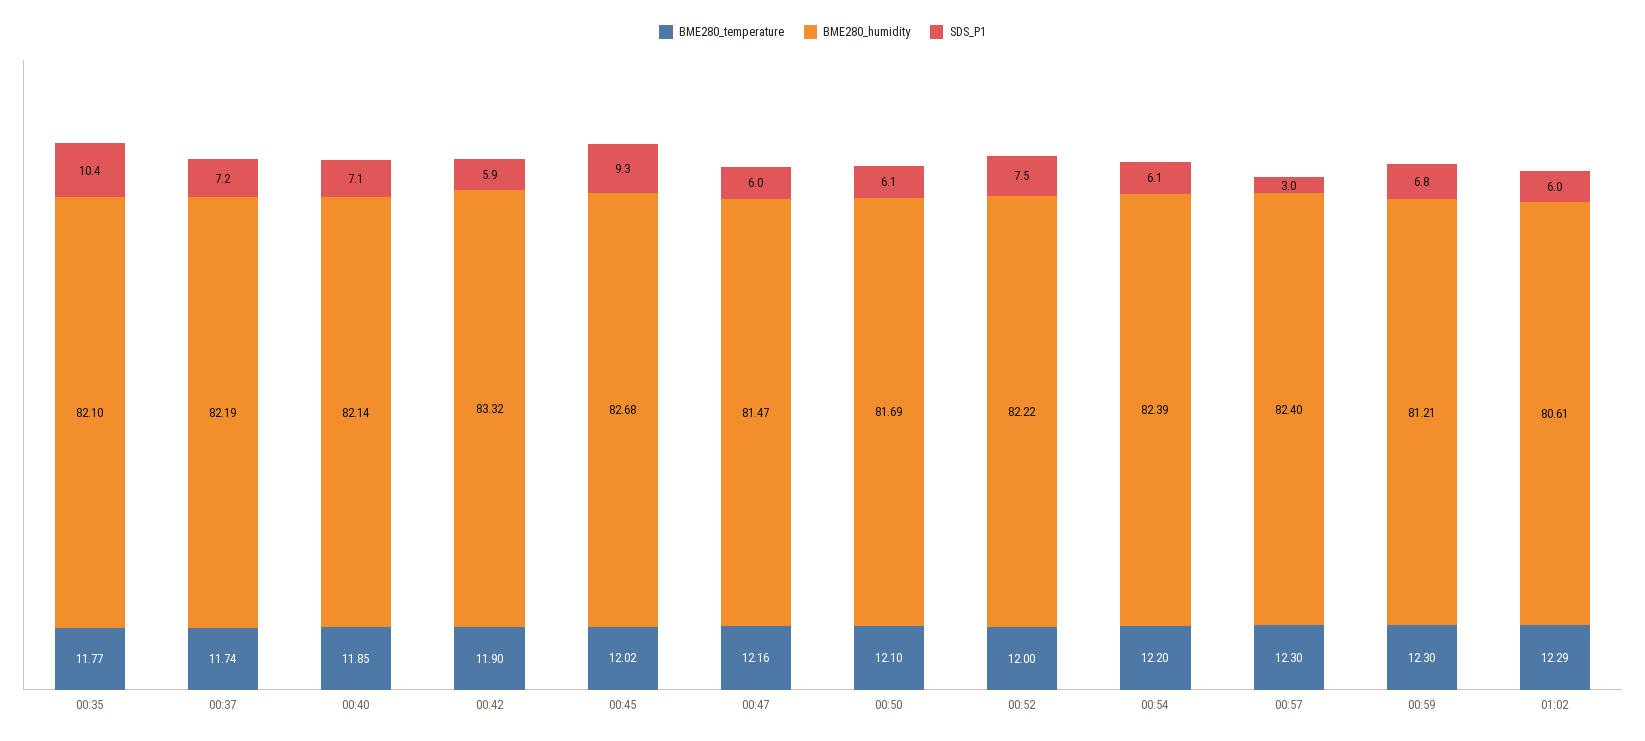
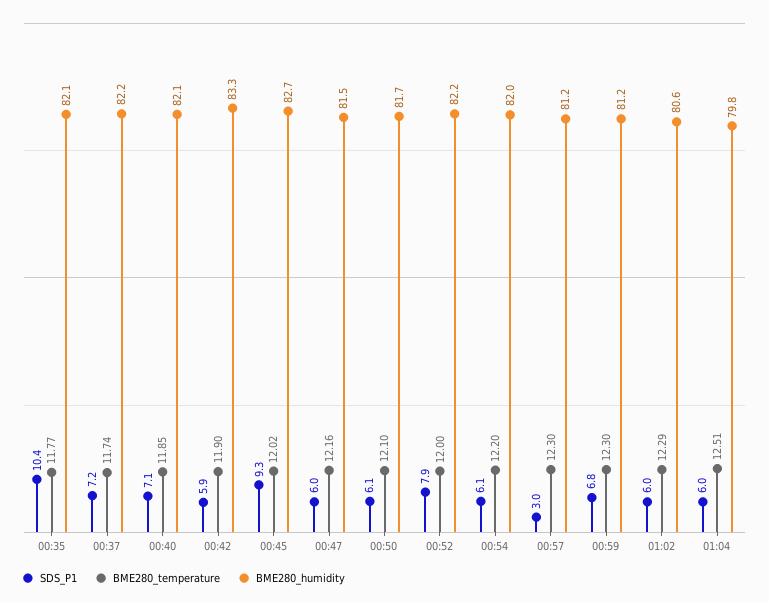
SDS_P1, 00:52: 7.5 -> 7.9
BME280_humidity, 00:54: 82.39 -> 82
BME280_humidity, 00:57: 82.4 -> 81.2
SDS_P1, 01:04: none -> 6
BME280_temperature, 01:04: none -> 12.51
BME280_humidity, 01:04: none -> 79.8

